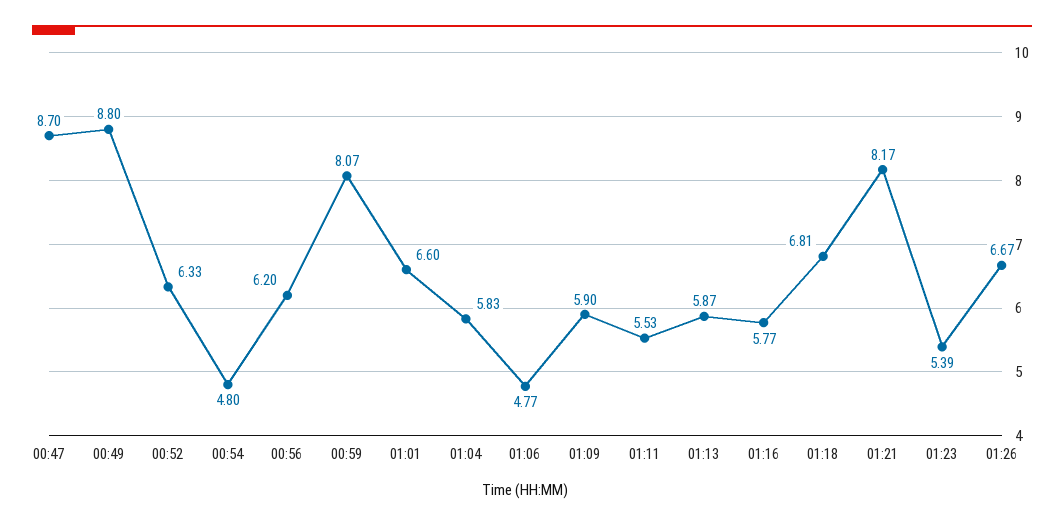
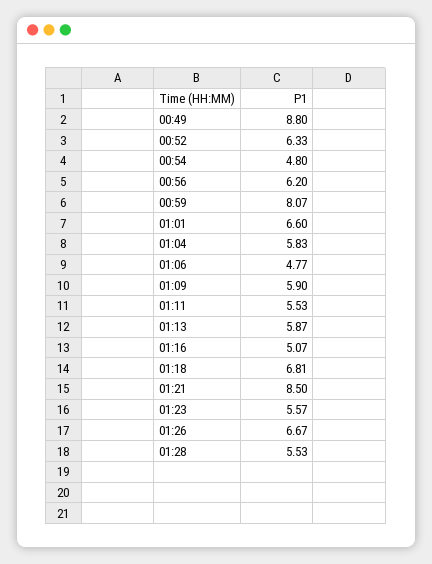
00:47: 8.7 -> none
01:16: 5.77 -> 5.07
01:21: 8.17 -> 8.5
01:23: 5.39 -> 5.57
01:28: none -> 5.53

